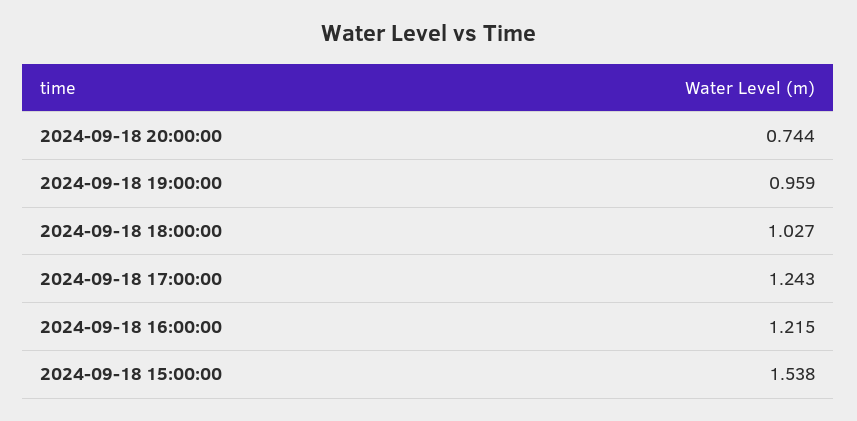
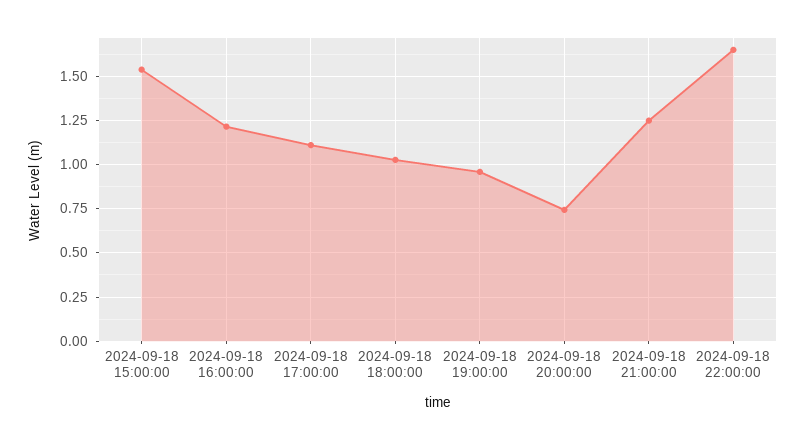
2024-09-18 17:00:00: 1.243 -> 1.1
2024-09-18 21:00:00: none -> 1.25
2024-09-18 22:00:00: none -> 1.65

